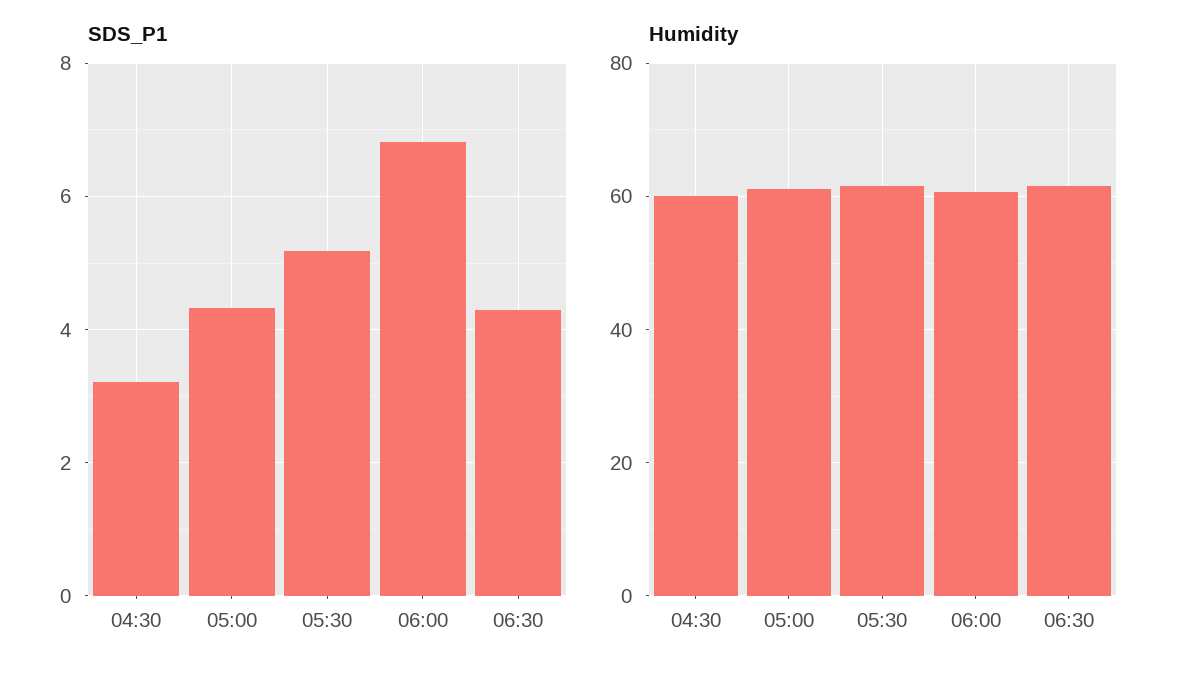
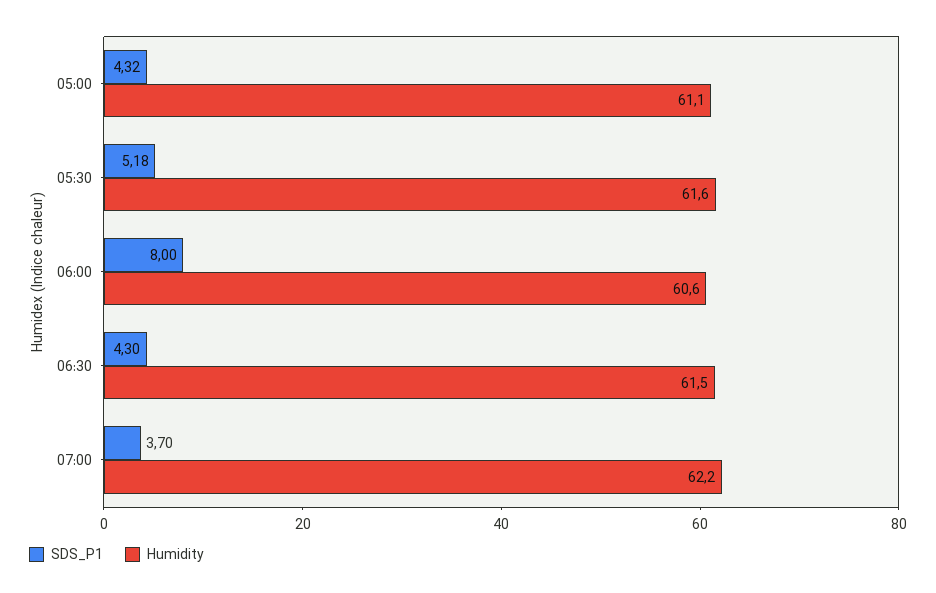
SDS_P1, 04:30: 3.2 -> none
SDS_P1, 06:00: 6.8 -> 8
Humidity, 04:30: 60 -> none
SDS_P1, 07:00: none -> 3.7
Humidity, 07:00: none -> 62.2

